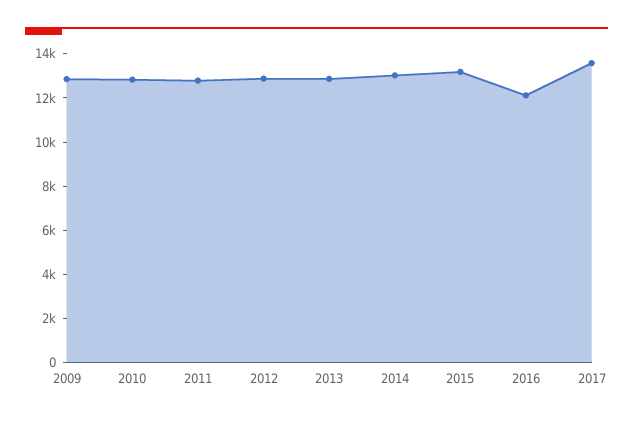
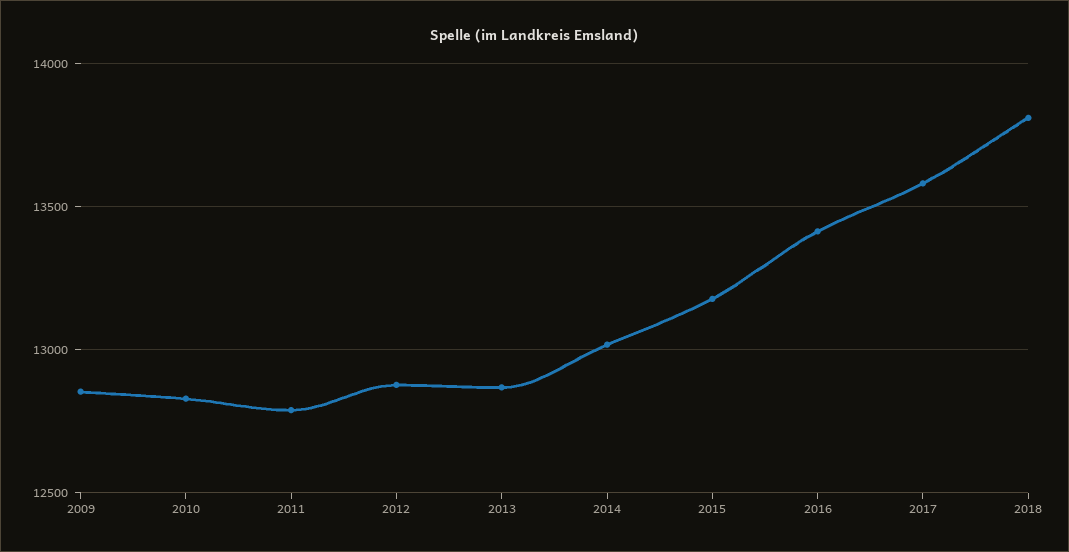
2016: 12000 -> 13400
2018: none -> 13800

